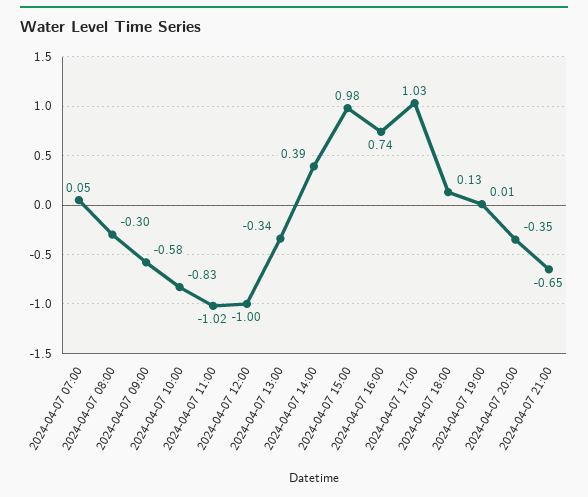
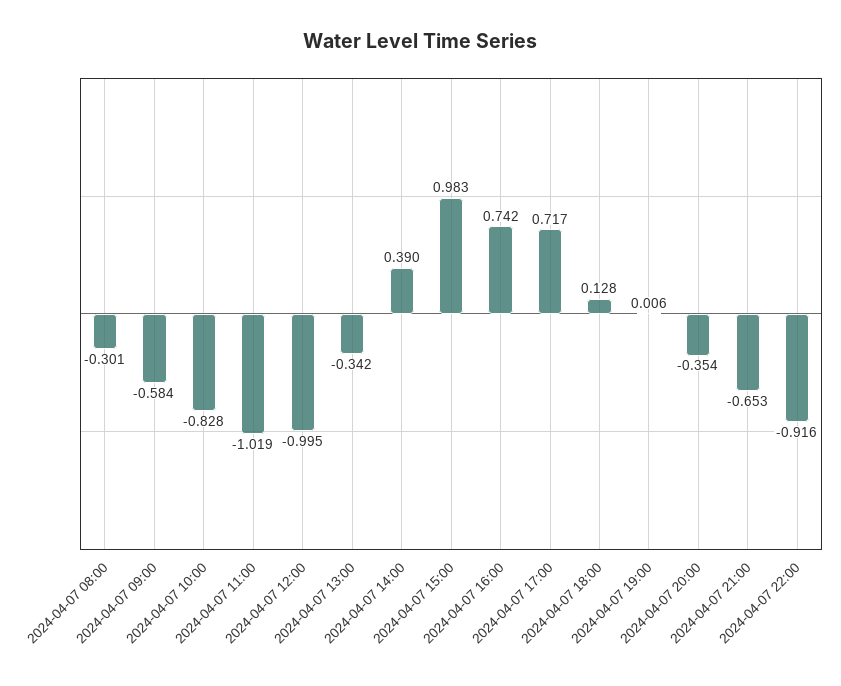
2024-04-07 07:00: 0.05 -> none
2024-04-07 17:00: 1.03 -> 0.717
2024-04-07 22:00: none -> -0.916

